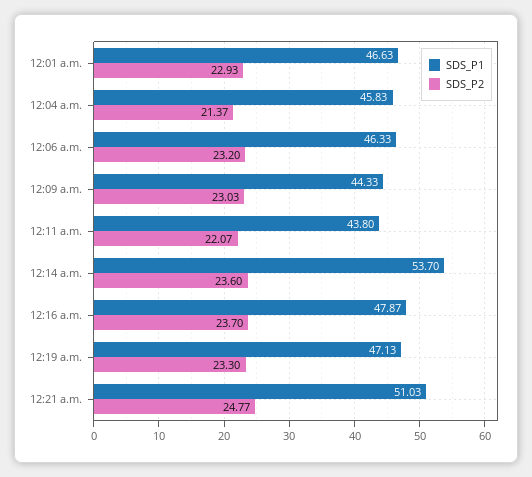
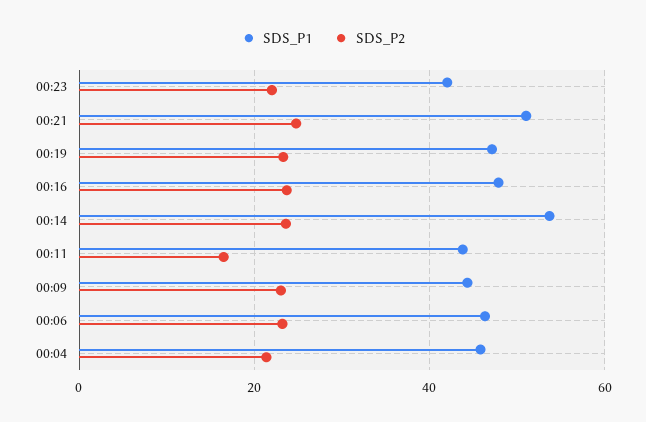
SDS_P1, 12:01 a.m.: 46.63 -> none
SDS_P2, 12:01 a.m.: 22.93 -> none
SDS_P2, 12:11 a.m.: 22.07 -> 16
SDS_P1, 00:23: none -> 42
SDS_P2, 00:23: none -> 22

